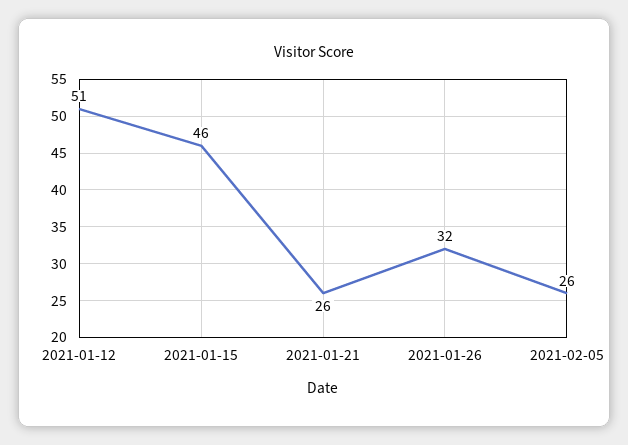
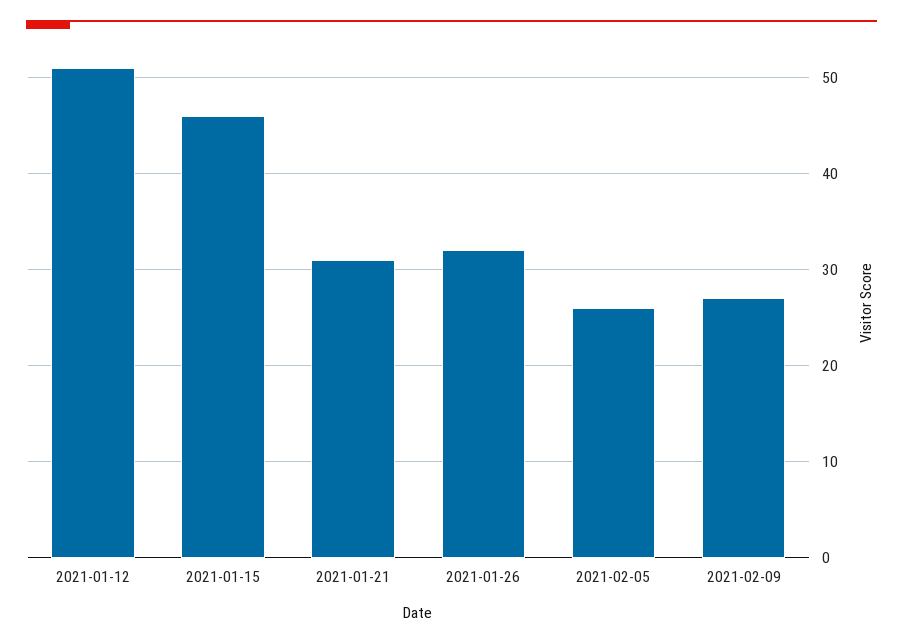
2021-01-21: 26 -> 31
2021-02-09: none -> 27

